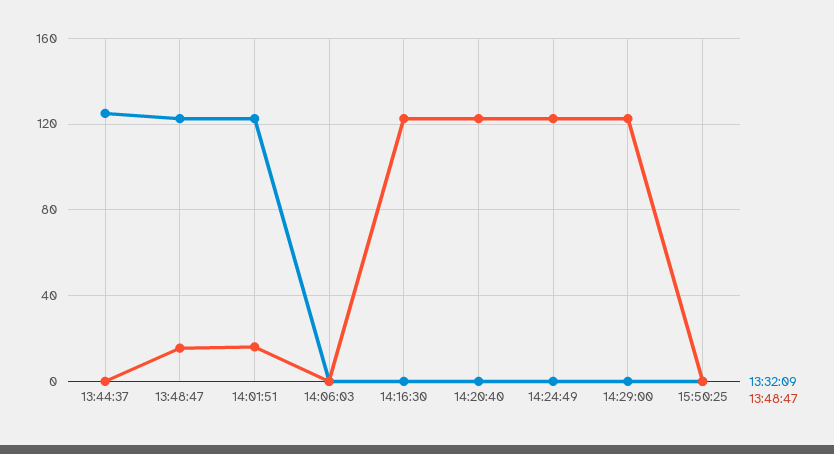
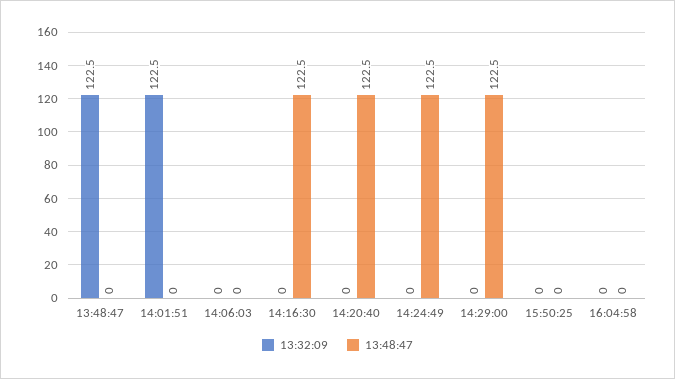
13:32:09, 13:44:37: 125 -> none
13:48:47, 13:44:37: 0 -> none
13:48:47, 13:48:47: 15 -> 0
13:48:47, 14:01:51: 15 -> 0
13:32:09, 16:04:58: none -> 0
13:48:47, 16:04:58: none -> 0

